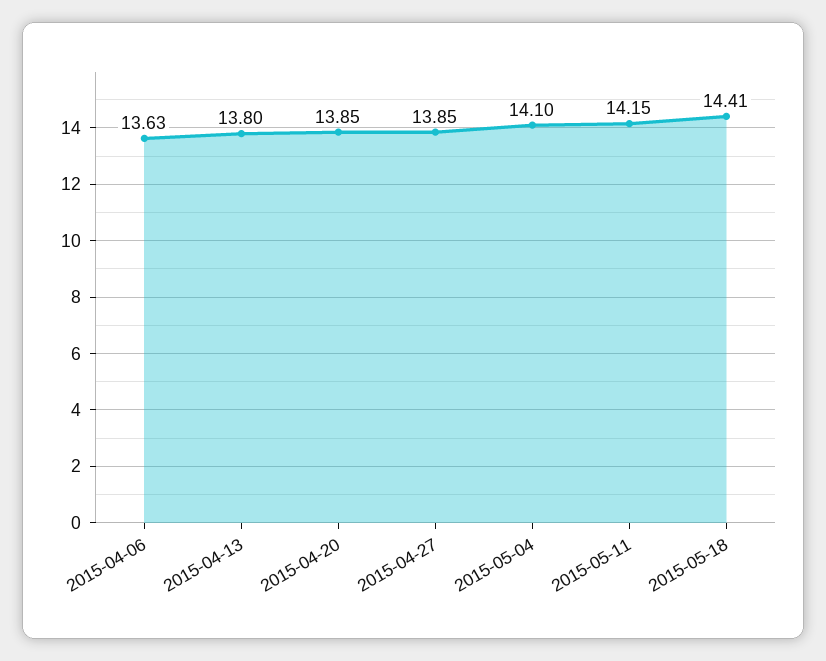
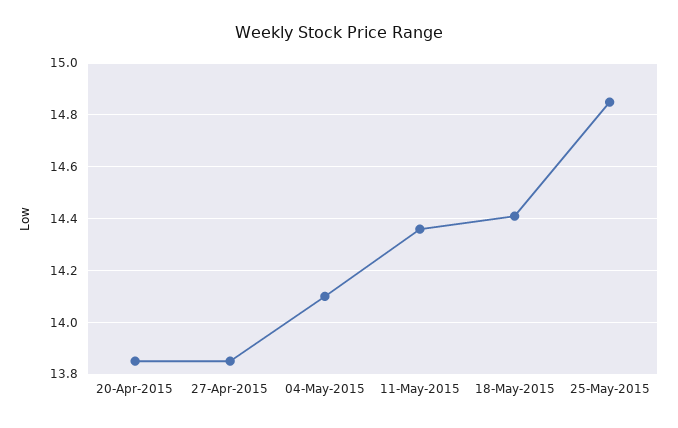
2015-04-06: 13.63 -> none
2015-04-13: 13.8 -> none
2015-05-11: 14.15 -> 14.35
25-May-2015: none -> 14.85

